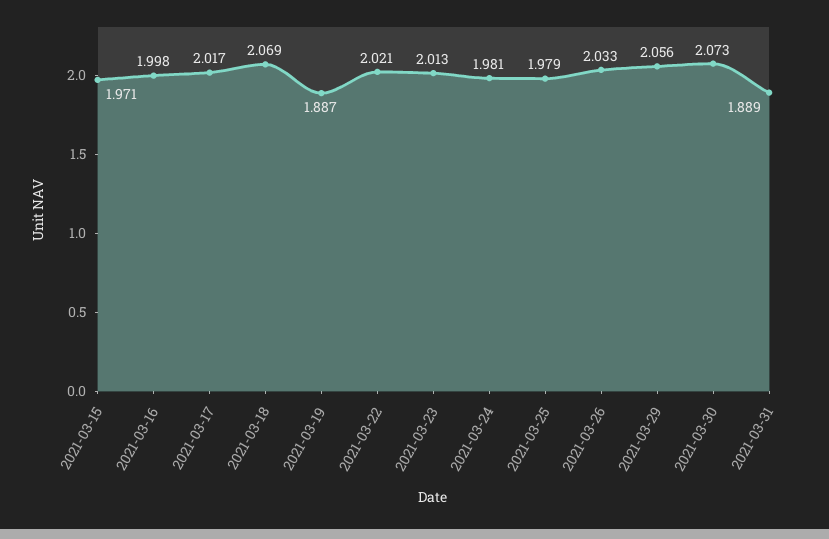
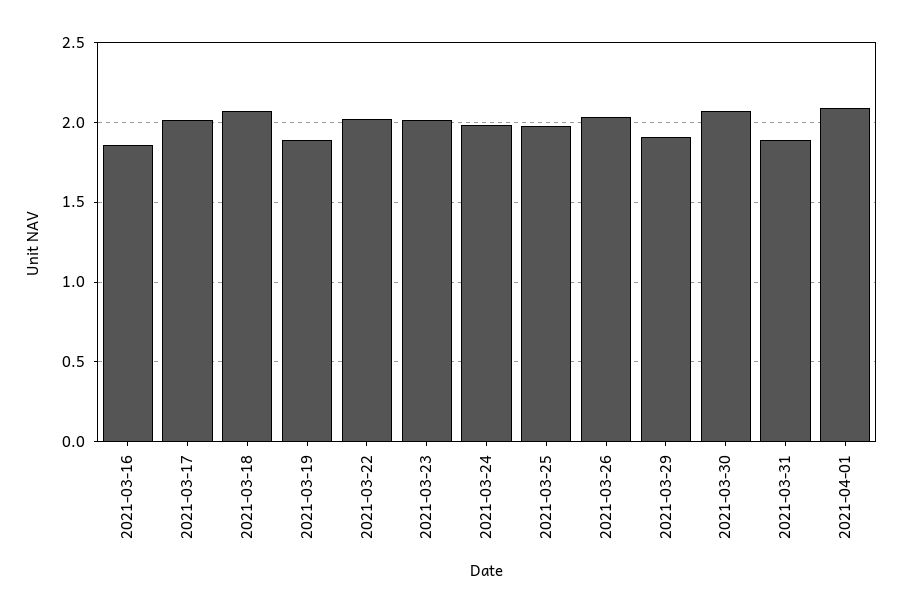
2021-03-15: 1.971 -> none
2021-03-16: 1.998 -> 1.85
2021-03-29: 2.056 -> 1.9
2021-04-01: none -> 2.1

